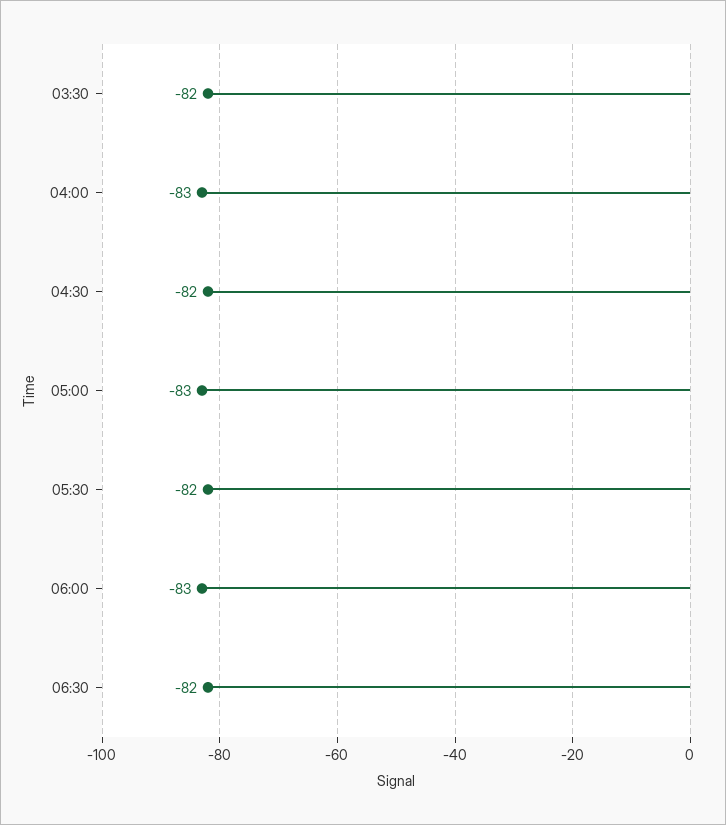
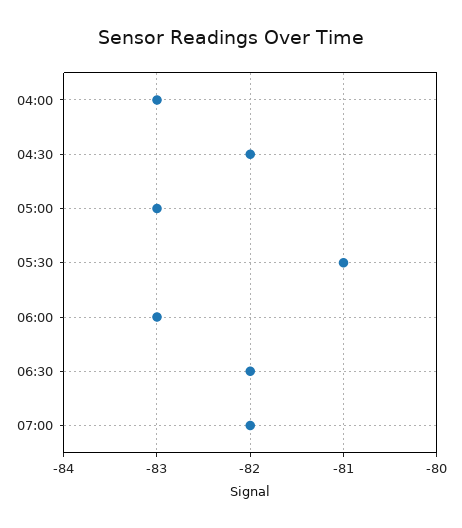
03:30: -82 -> none
05:30: -82 -> -81
07:00: none -> -82

